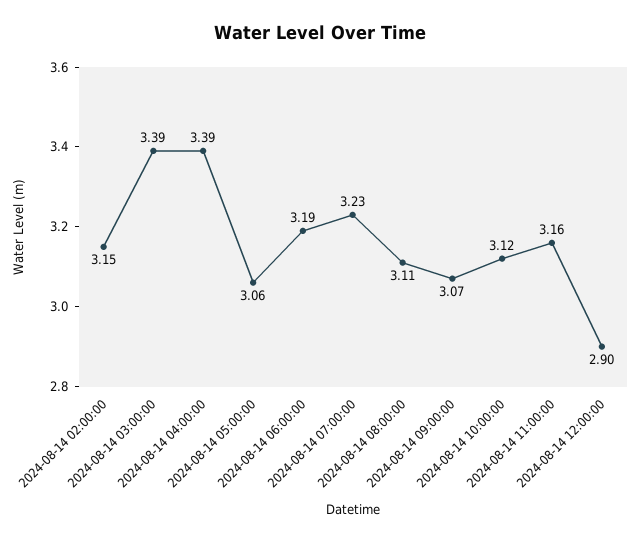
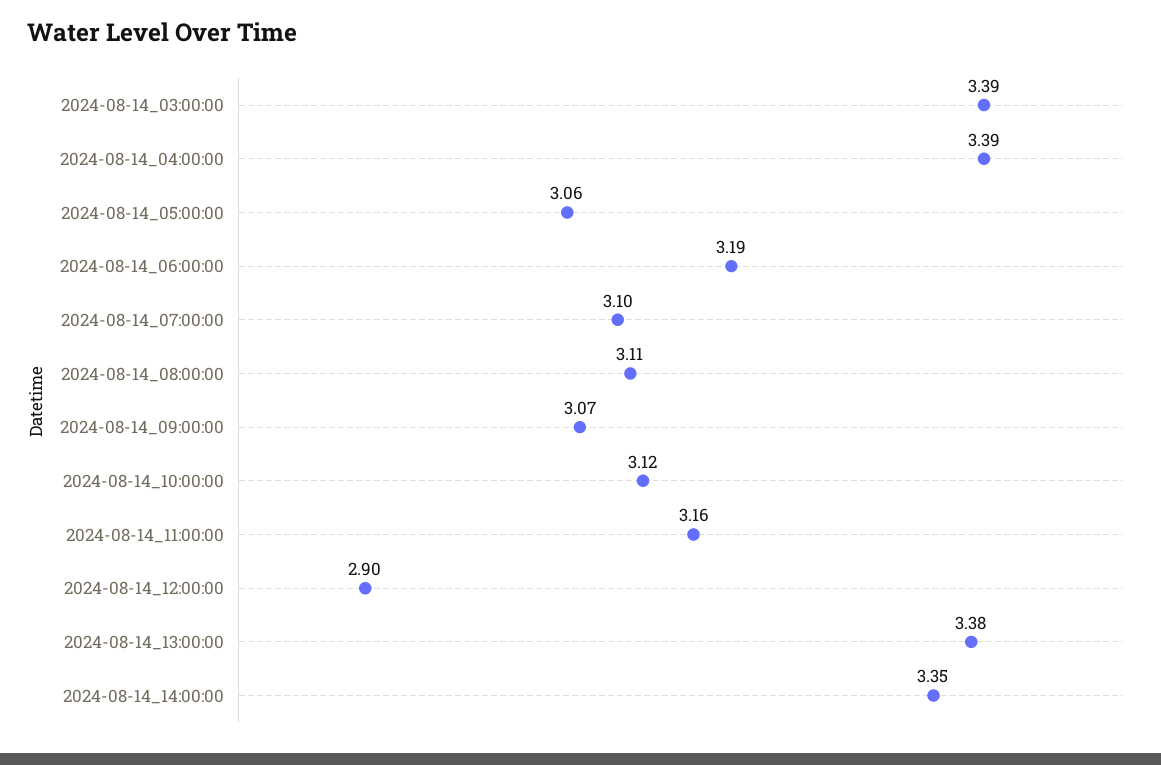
2024-08-14 02:00:00: 3.15 -> none
2024-08-14 07:00:00: 3.23 -> 3.1
2024-08-14_13:00:00: none -> 3.38
2024-08-14_14:00:00: none -> 3.35

